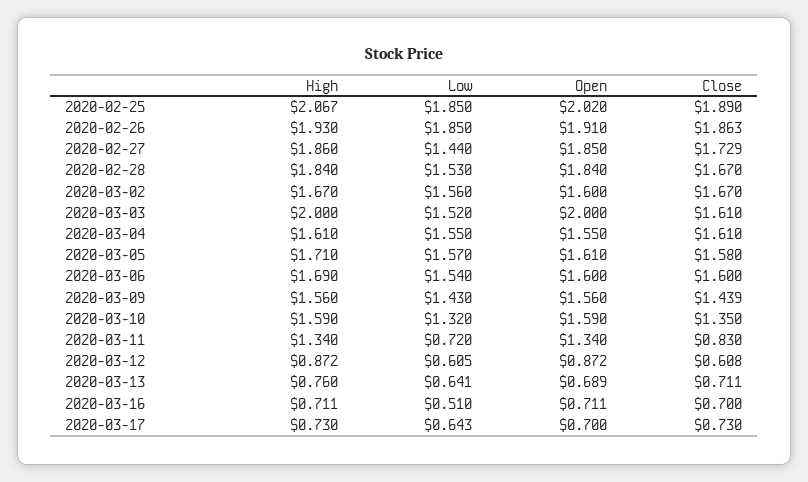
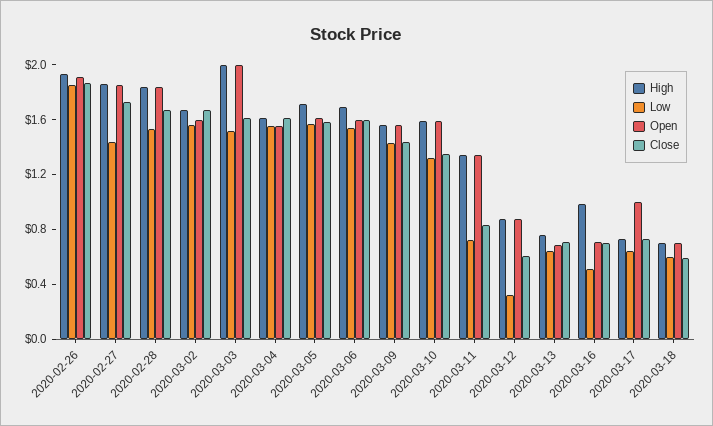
High, 2020-02-25: 2.067 -> none
Low, 2020-02-25: 1.85 -> none
Open, 2020-02-25: 2.02 -> none
Close, 2020-02-25: 1.89 -> none
Low, 2020-03-12: 0.605 -> 0.3
High, 2020-03-16: 0.711 -> 1
Open, 2020-03-17: 0.7 -> 1
High, 2020-03-18: none -> 0.7
Low, 2020-03-18: none -> 0.6
Open, 2020-03-18: none -> 0.7
Close, 2020-03-18: none -> 0.6

